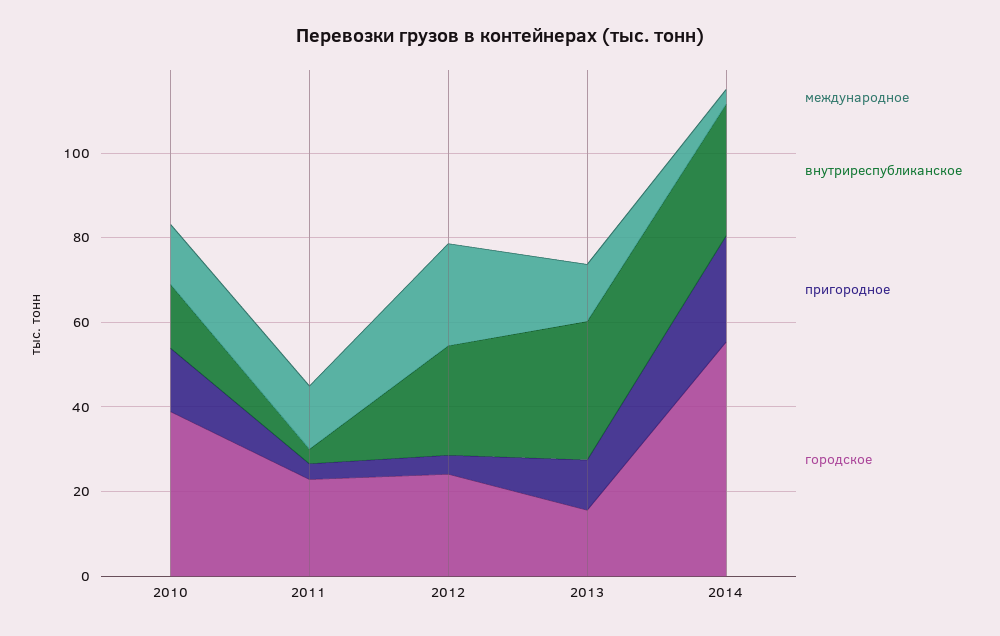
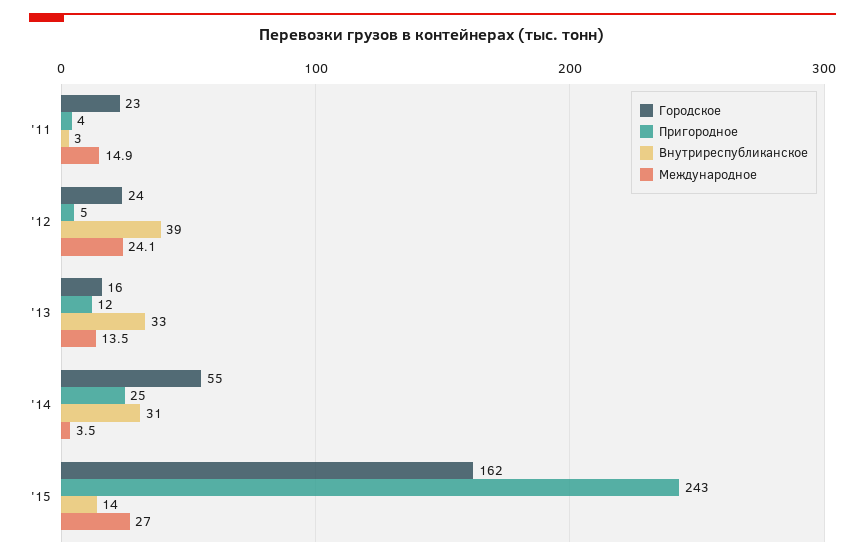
международное, 2010: 15 -> none
внутриреспубликанское, 2010: 15 -> none
пригородное, 2010: 15 -> none
городское, 2010: 40 -> none
внутриреспубликанское, 2012: 25 -> 39
городское, '15: none -> 162
пригородное, '15: none -> 243
внутриреспубликанское, '15: none -> 14
международное, '15: none -> 27

